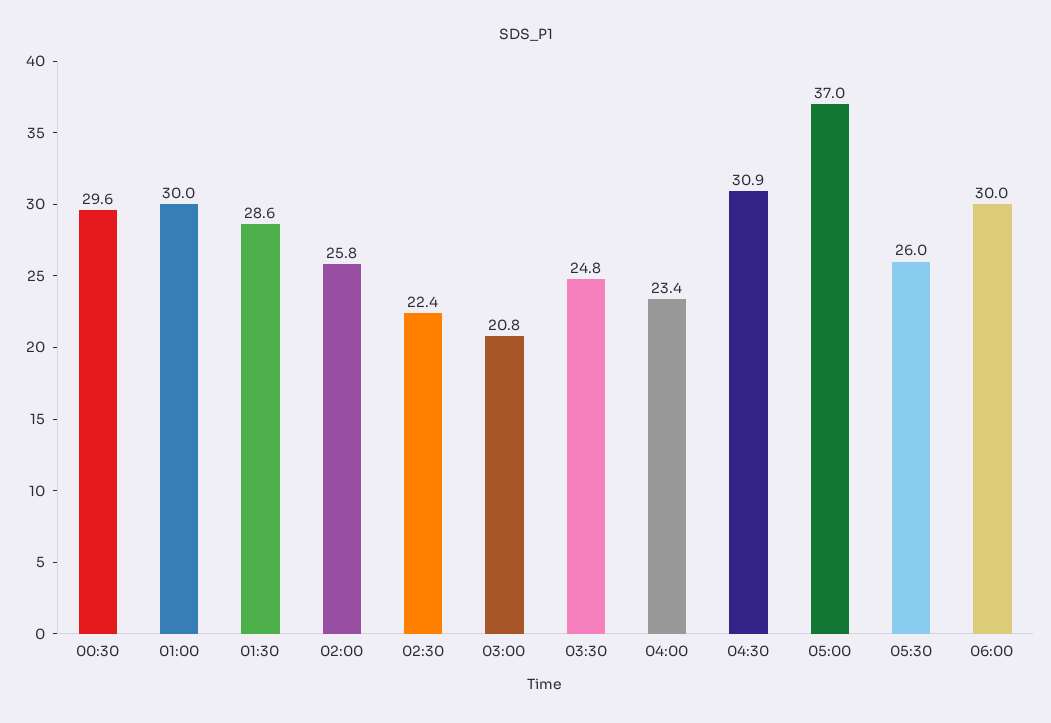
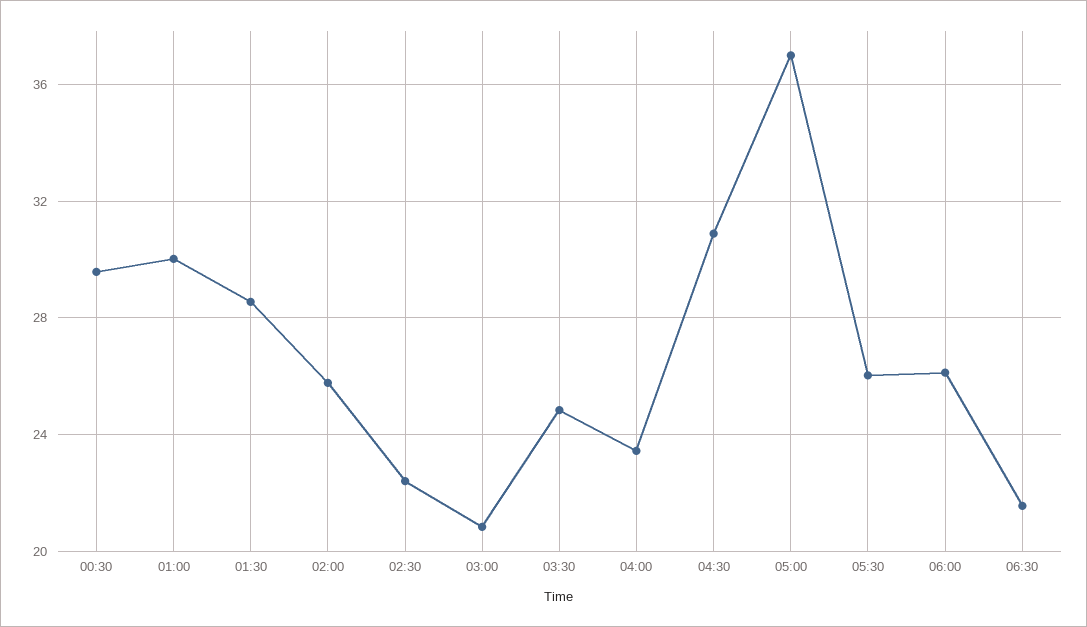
06:00: 30 -> 26
06:30: none -> 21.5

